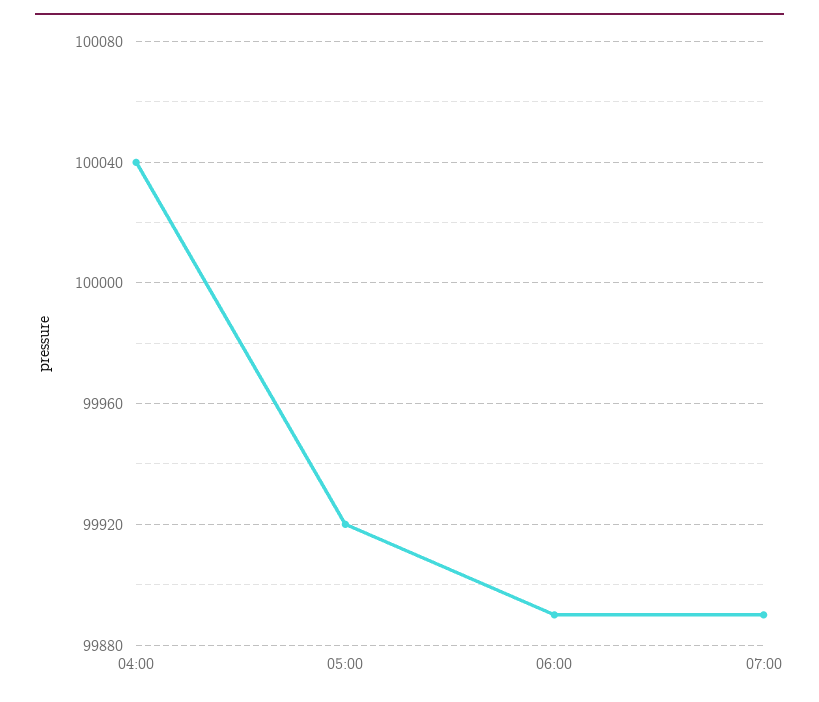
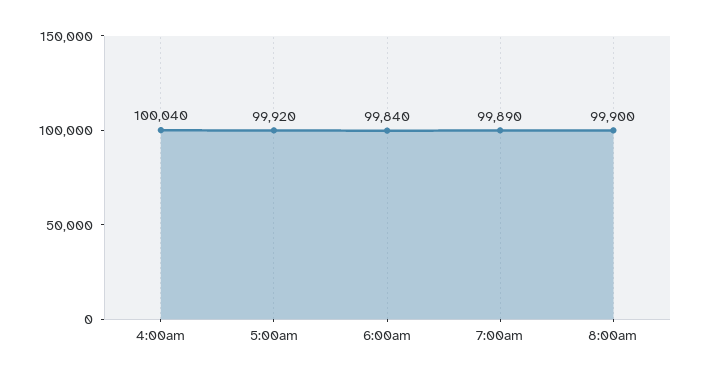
06:00: 99890 -> 99840
8:00am: none -> 99900

